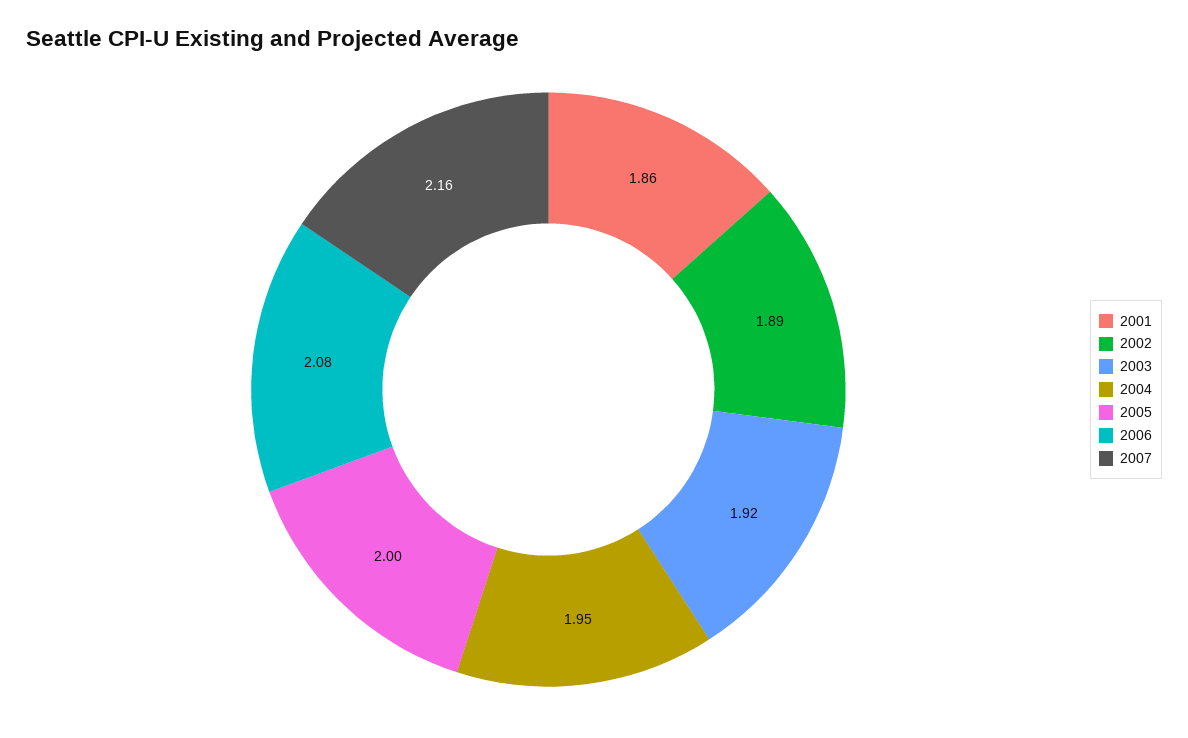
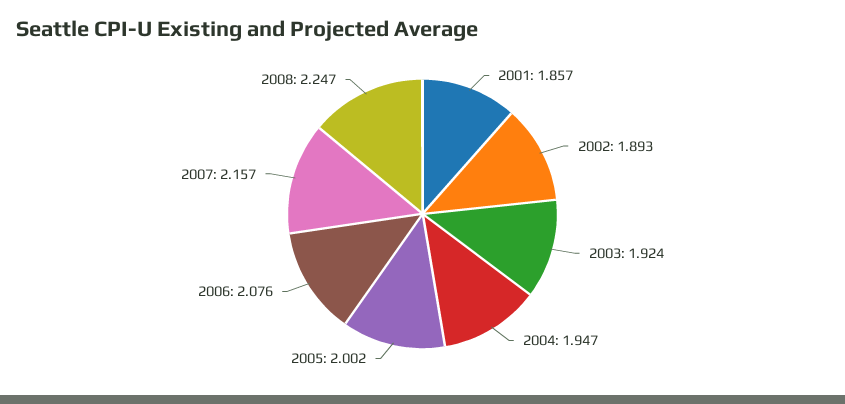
2008: none -> 2.247

